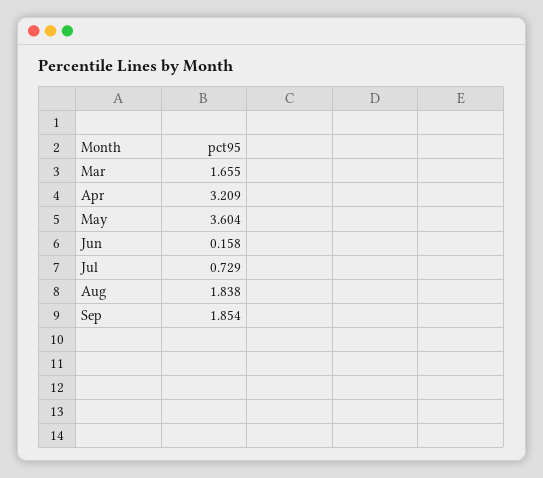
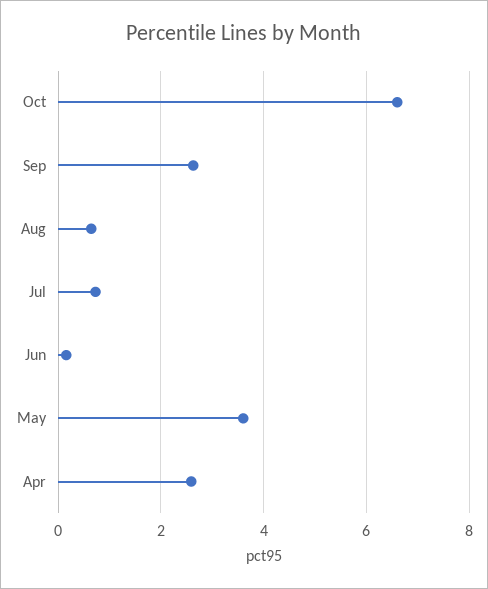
Mar: 1.655 -> none
Apr: 3.209 -> 2.6
Aug: 1.838 -> 0.6
Sep: 1.854 -> 2.6
Oct: none -> 6.6

